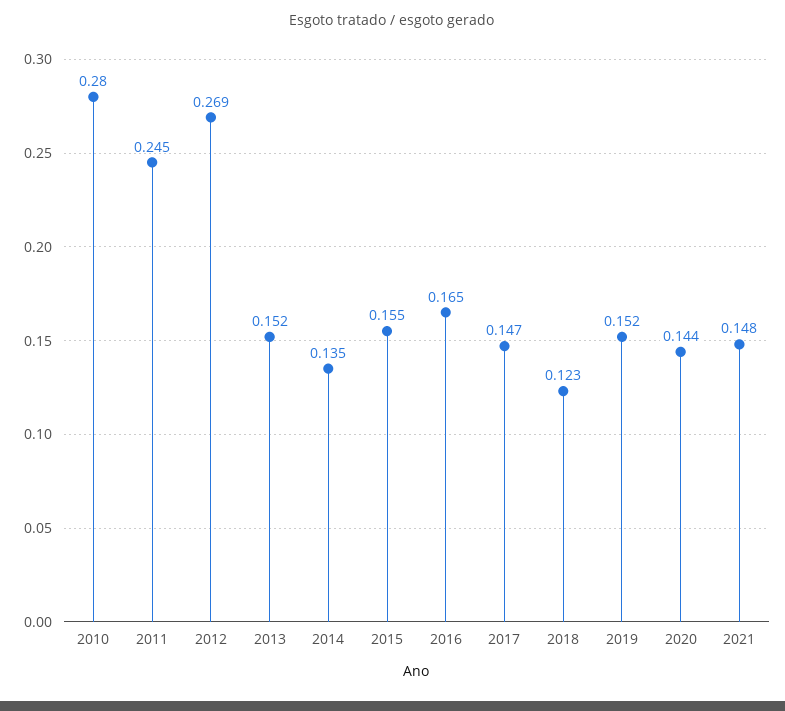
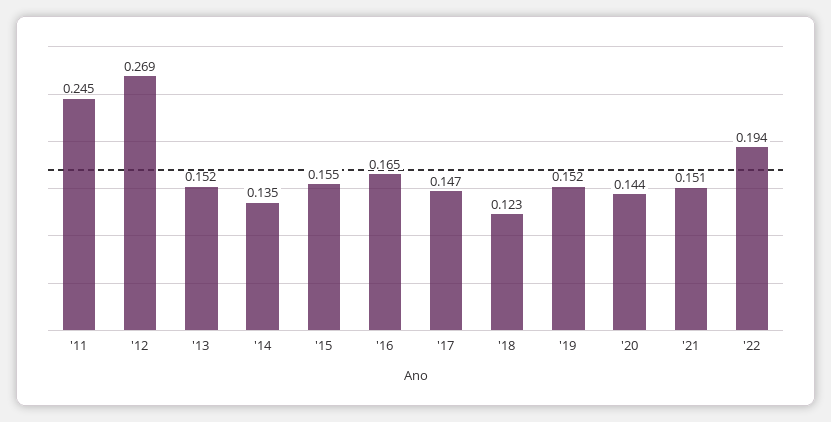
2010: 0.28 -> none
2021: 0.148 -> 0.151
'22: none -> 0.194

